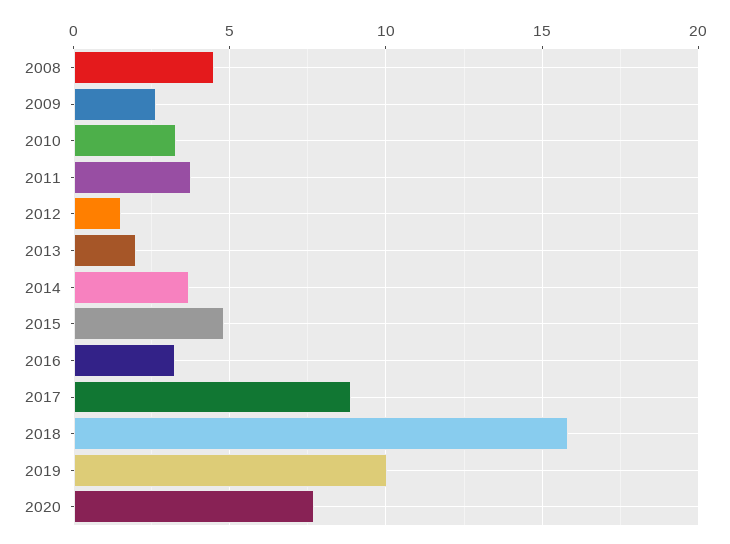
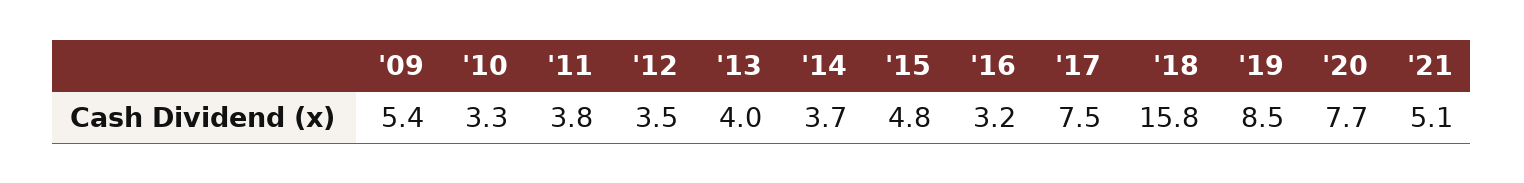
2008: 4.5 -> none
2009: 2.5 -> 5.4
2012: 1.5 -> 3.5
2013: 2 -> 4
2017: 9 -> 7.5
2019: 10 -> 8.5
'21: none -> 5.1

